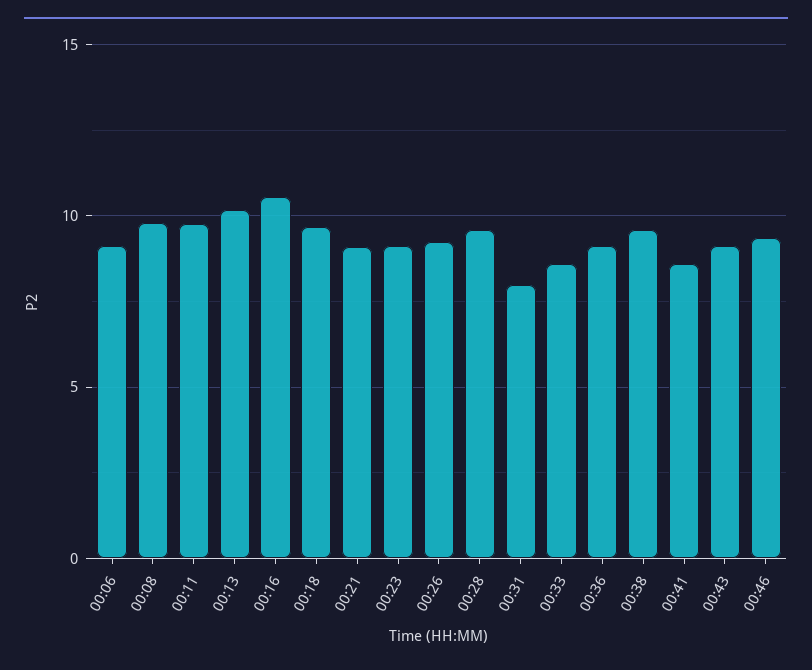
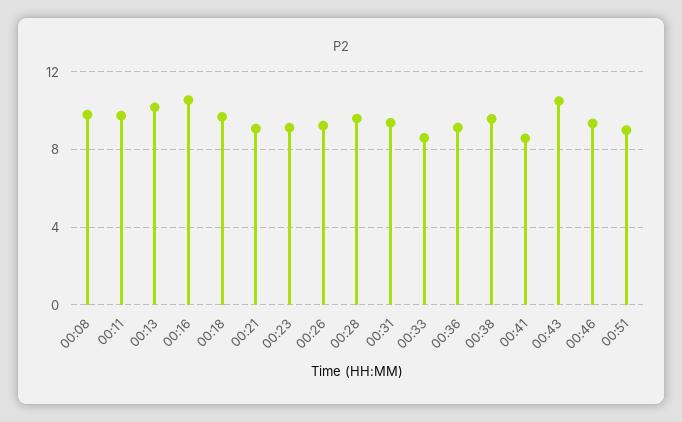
00:06: 9 -> none
00:31: 8 -> 9.5
00:43: 9 -> 10.5
00:51: none -> 9

